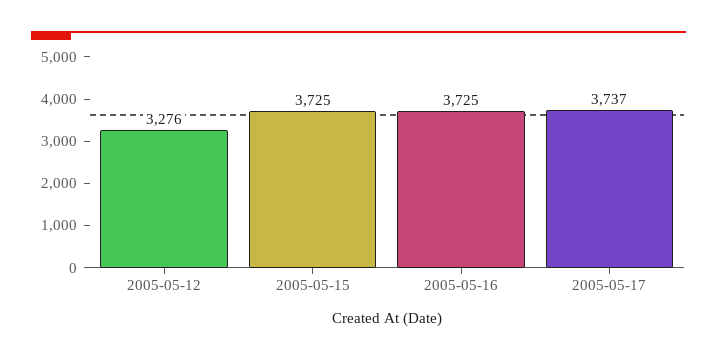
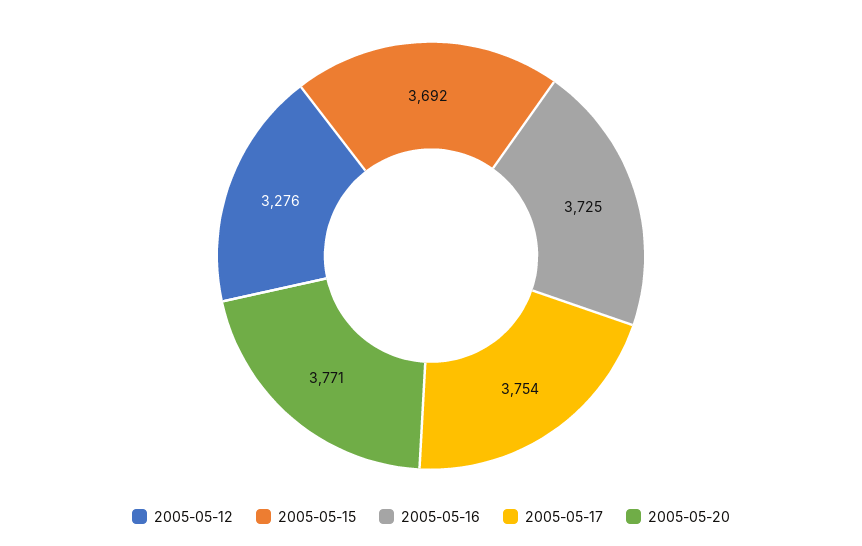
2005-05-15: 3725 -> 3692
2005-05-17: 3737 -> 3754
2005-05-20: none -> 3771

